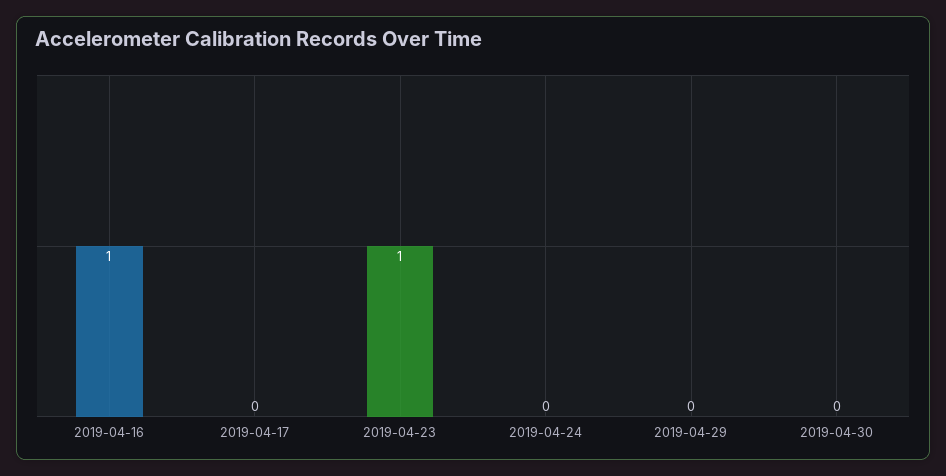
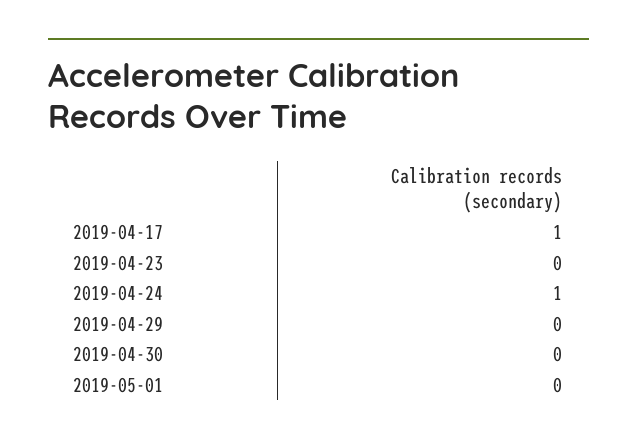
2019-04-16: 1 -> none
2019-04-17: 0 -> 1
2019-04-23: 1 -> 0
2019-04-24: 0 -> 1
2019-05-01: none -> 0

